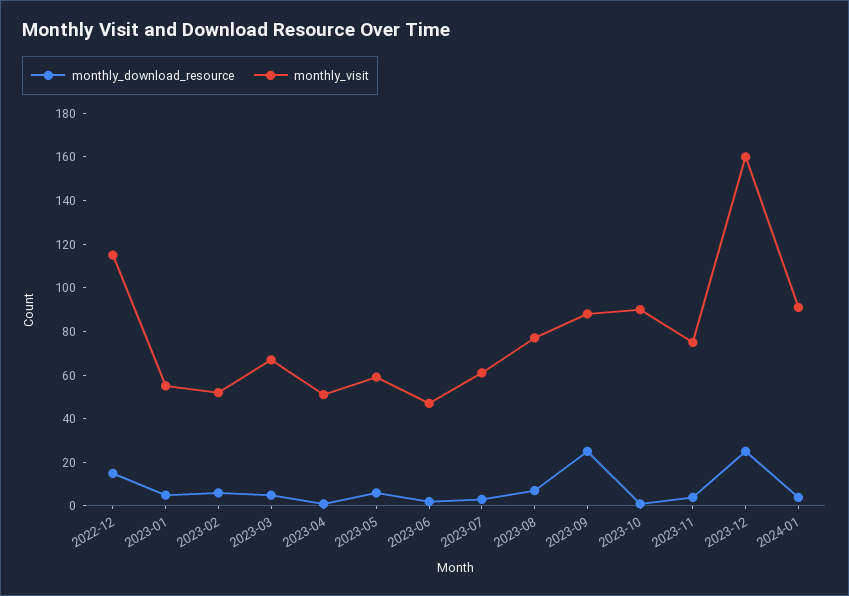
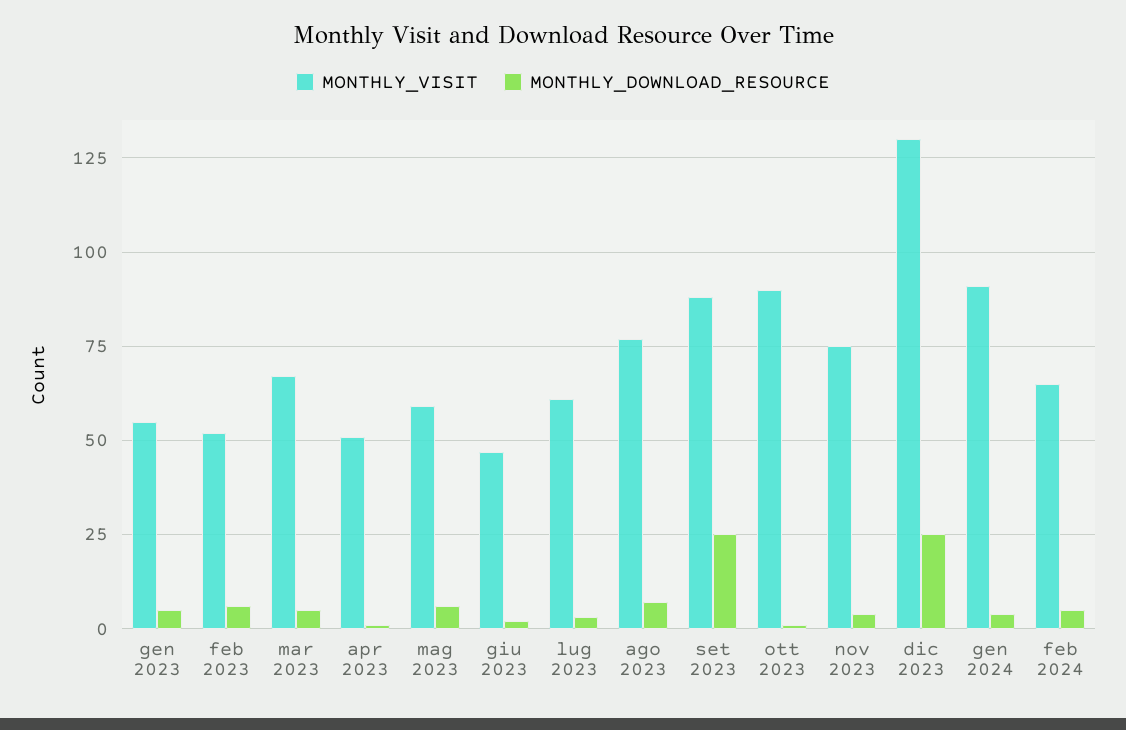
monthly_download_resource, 2022-12: 15 -> none
monthly_visit, 2022-12: 115 -> none
monthly_visit, 2023-12: 160 -> 130
monthly_visit, feb 2024: none -> 65
monthly_download_resource, feb 2024: none -> 5

